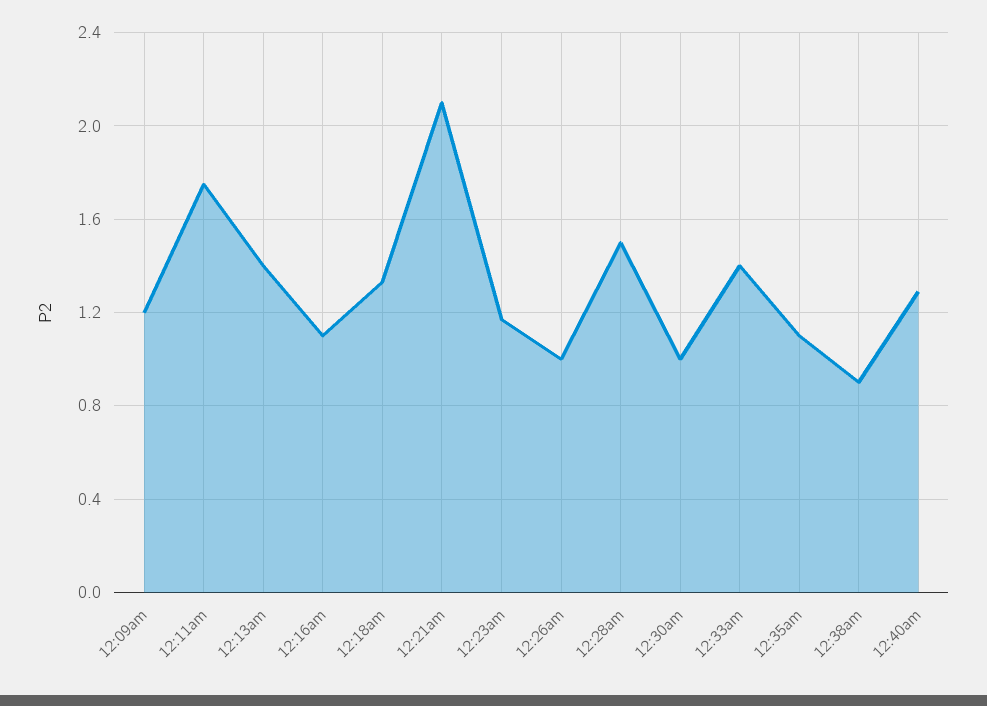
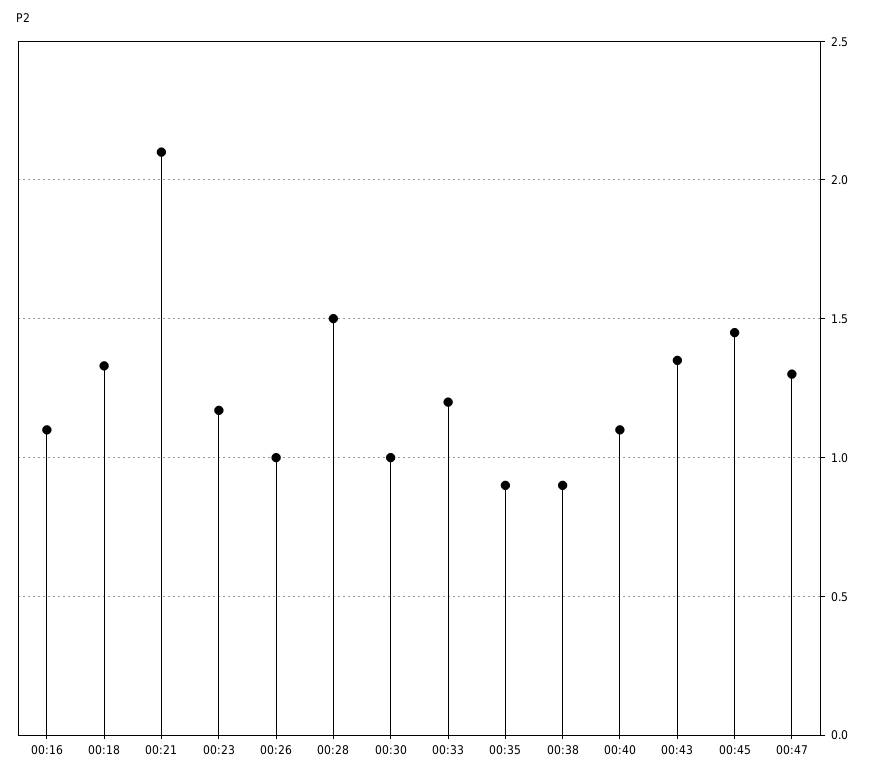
12:09am: 1.2 -> none
12:11am: 1.75 -> none
12:13am: 1.4 -> none
12:33am: 1.4 -> 1.2
12:35am: 1.1 -> 0.9
12:40am: 1.3 -> 1.1
00:43: none -> 1.35
00:45: none -> 1.45
00:47: none -> 1.3

